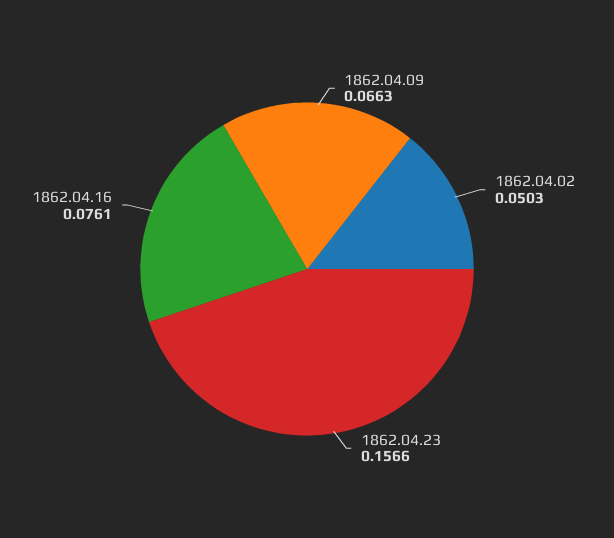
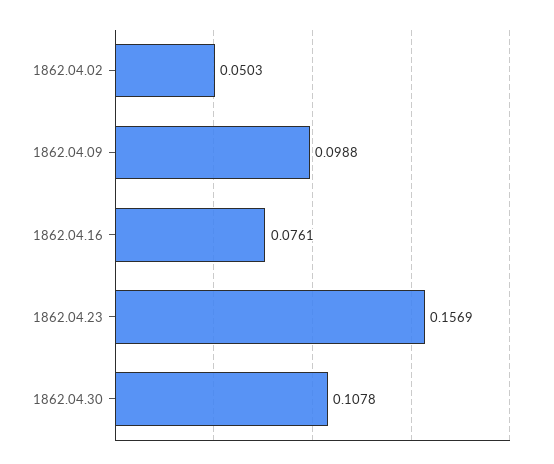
1862.04.09: 0.0663 -> 0.0988
1862.04.23: 0.1566 -> 0.1569
1862.04.30: none -> 0.1078

